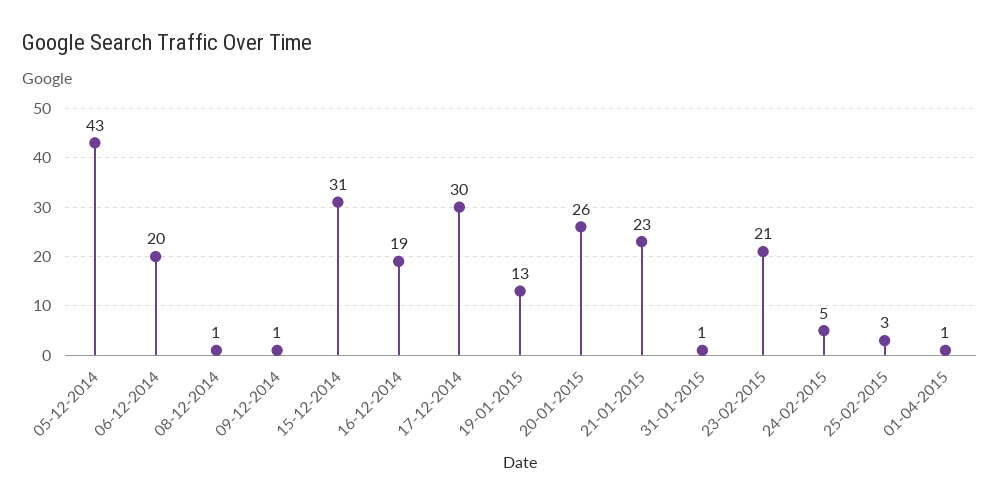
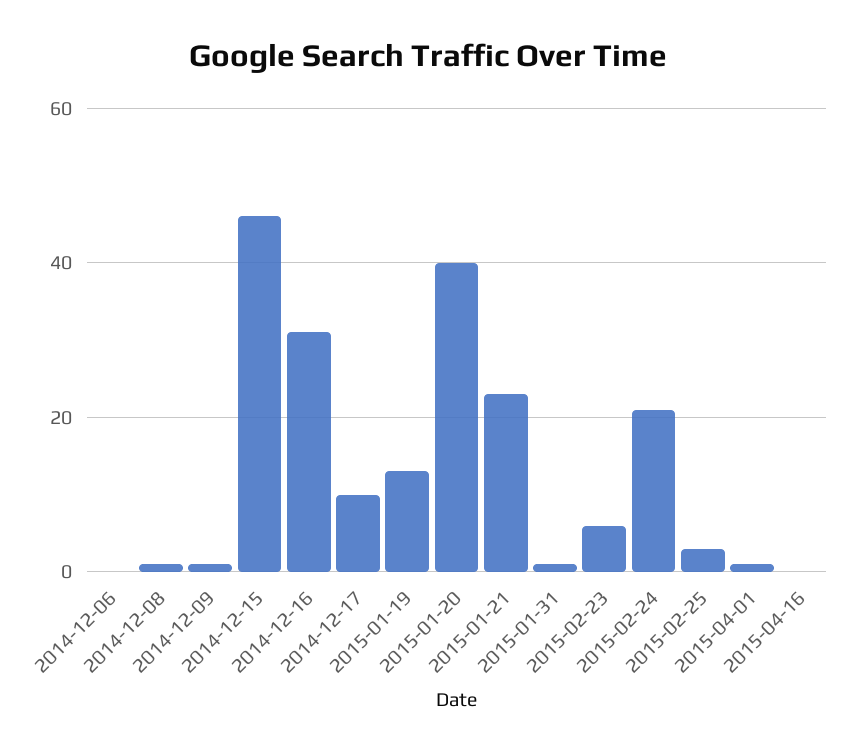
05-12-2014: 43 -> none
06-12-2014: 20 -> 0
15-12-2014: 31 -> 45
16-12-2014: 19 -> 30
17-12-2014: 30 -> 10
20-01-2015: 26 -> 40
23-02-2015: 21 -> 5
24-02-2015: 5 -> 20
2015-04-16: none -> 0

